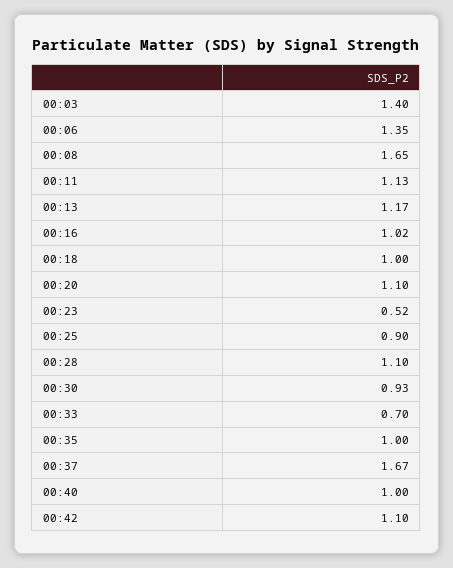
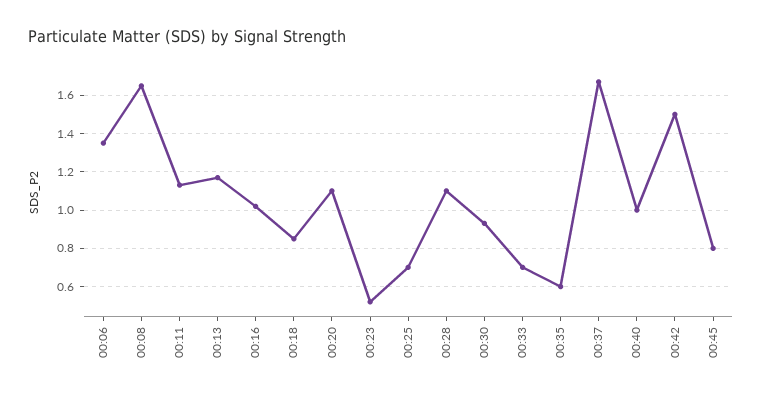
00:03: 1.4 -> none
00:18: 1 -> 0.85
00:25: 0.9 -> 0.7
00:35: 1 -> 0.6
00:42: 1.1 -> 1.5
00:45: none -> 0.8

